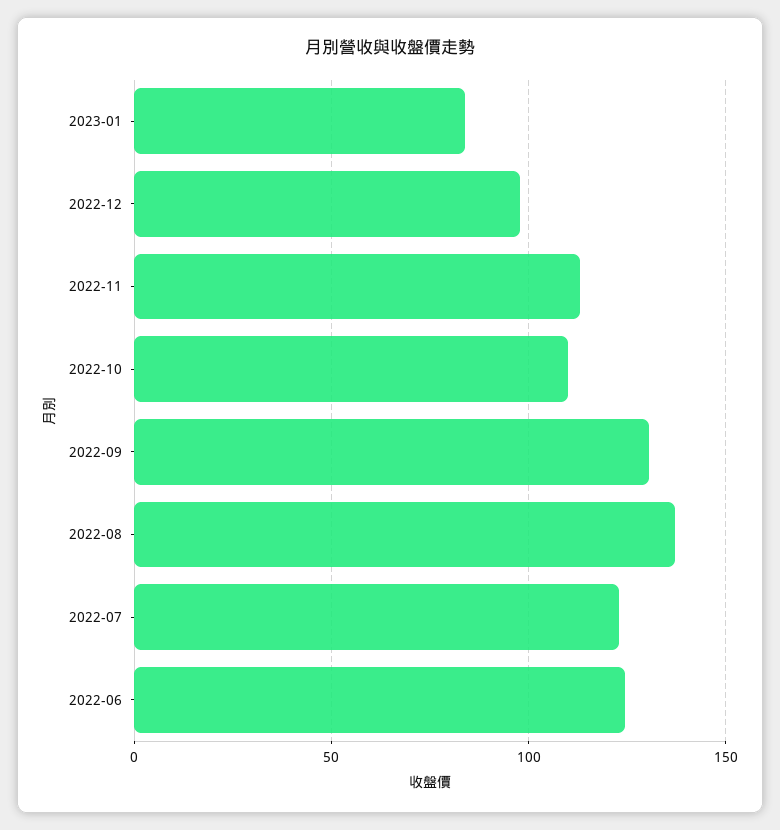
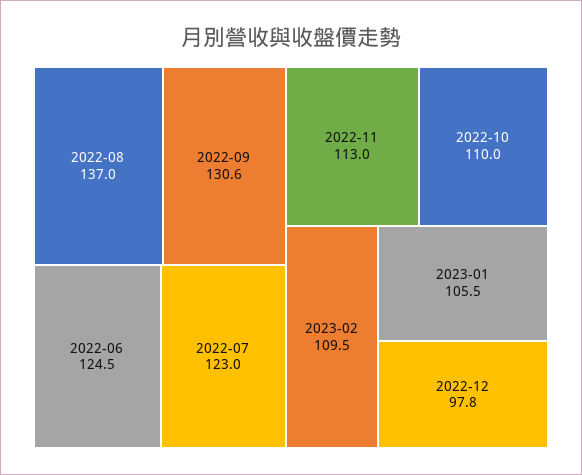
2023-01: 85 -> 105.5
2023-02: none -> 109.5

